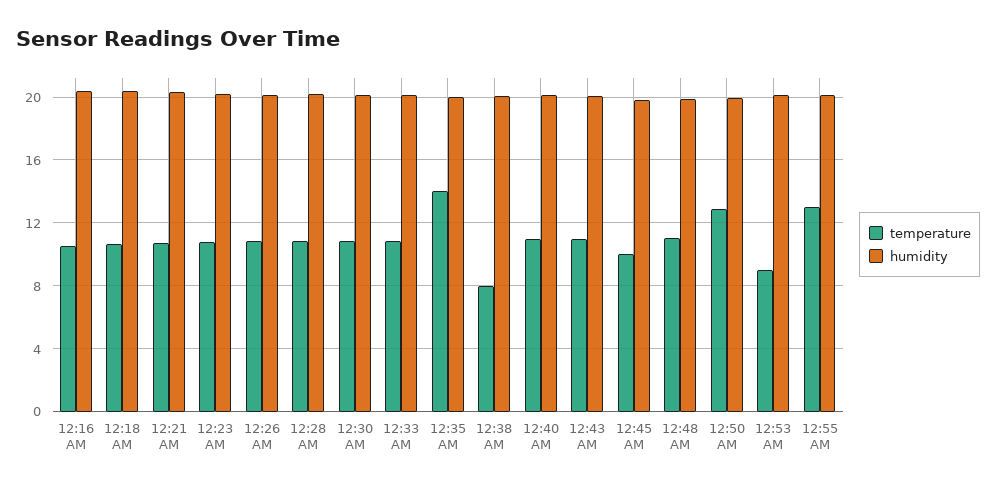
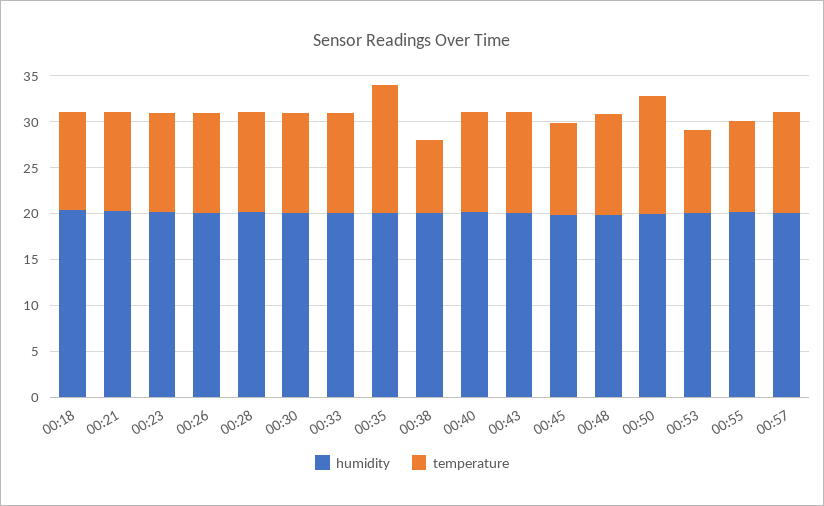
temperature, 12:16 AM: 10.5 -> none
humidity, 12:16 AM: 20.5 -> none
temperature, 12:55 AM: 13 -> 10
humidity, 00:57: none -> 20
temperature, 00:57: none -> 11

